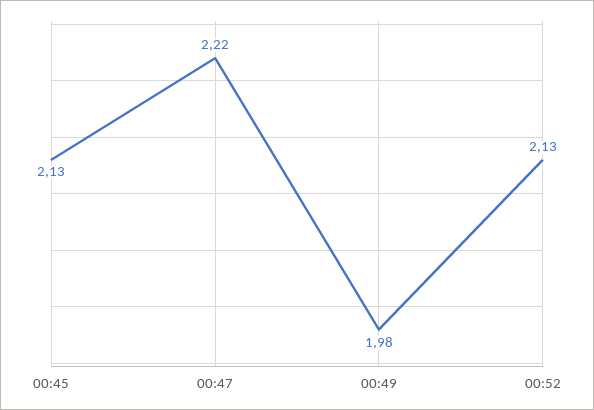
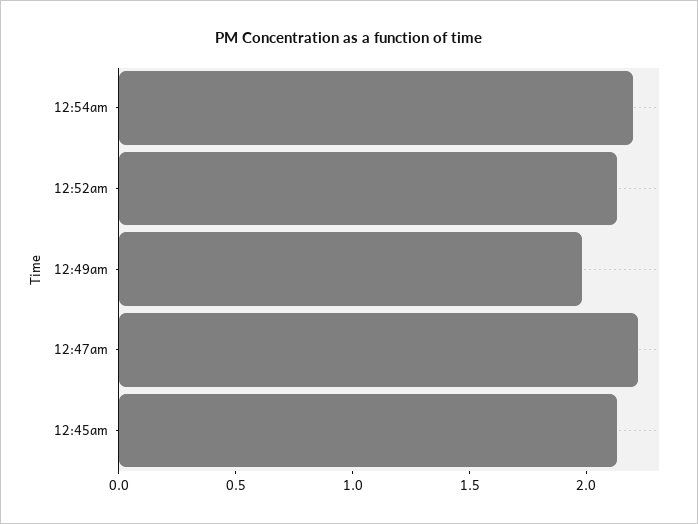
12:54am: none -> 2.2

